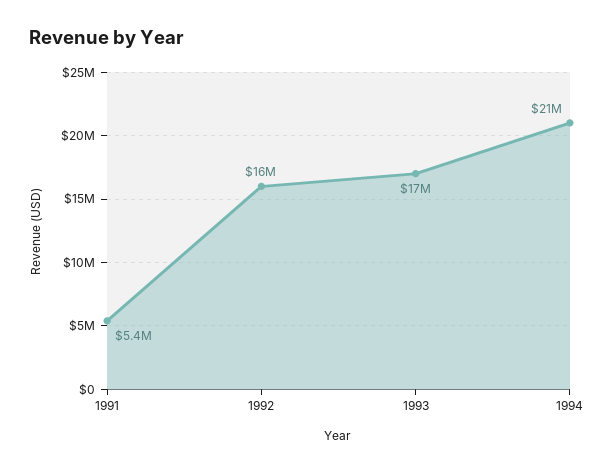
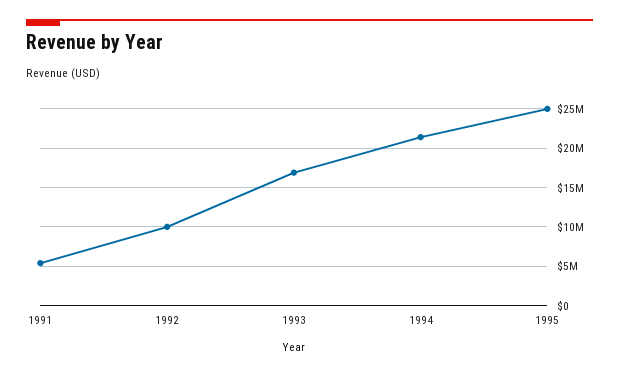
1992: 16000000 -> 10000000
1995: none -> 25000000

